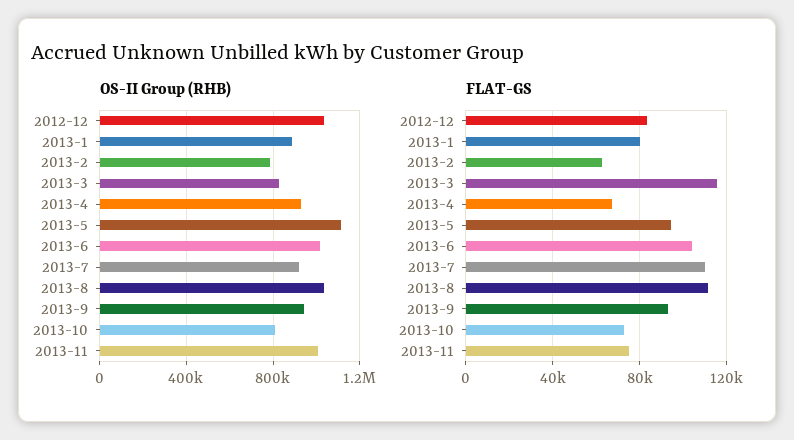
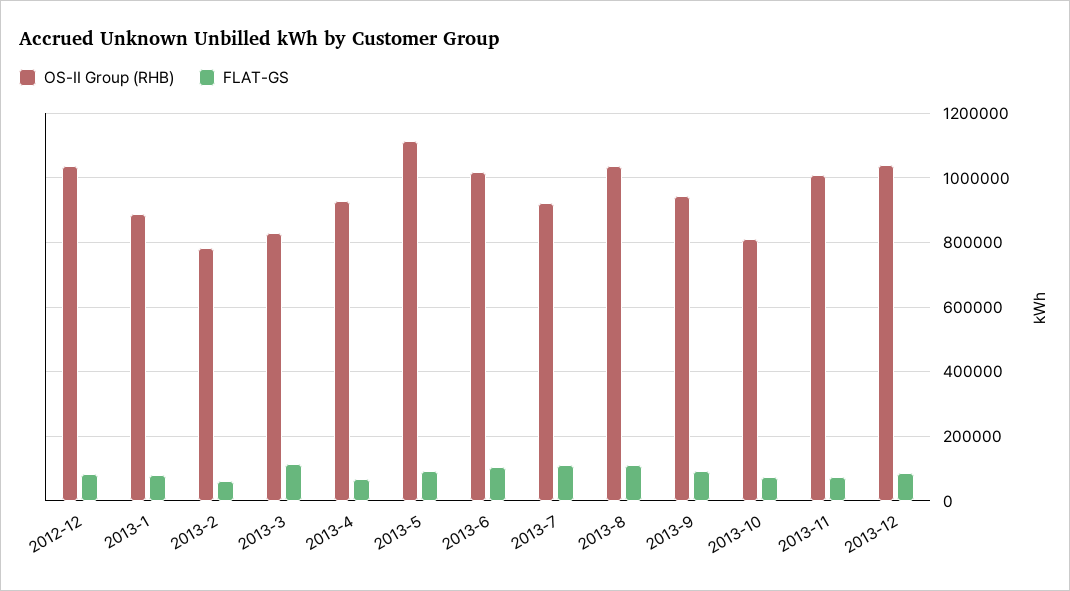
OS-II Group (RHB), 2013-12: none -> 1040000
FLAT-GS, 2013-12: none -> 80000

